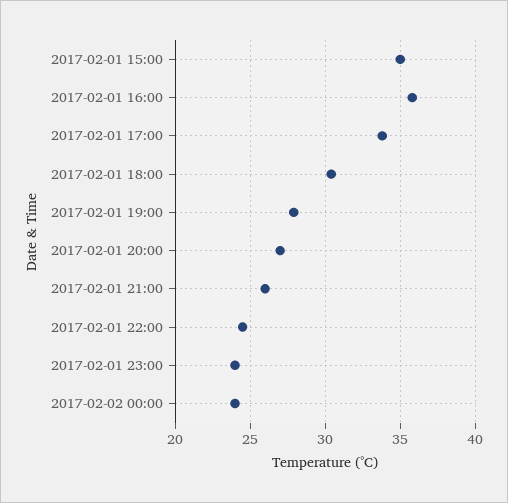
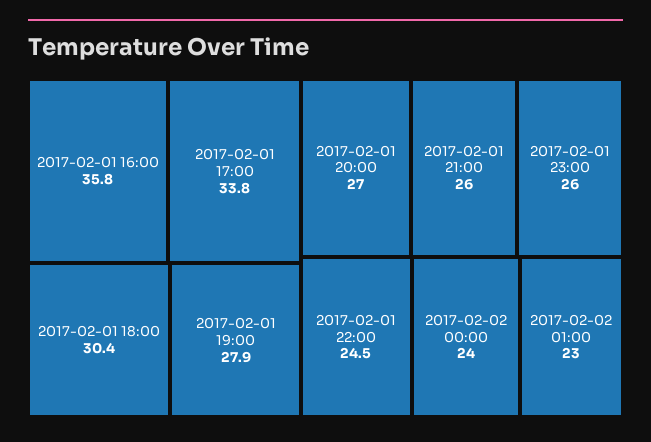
2017-02-01 15:00: 35 -> none
2017-02-01 23:00: 24 -> 26
2017-02-02 01:00: none -> 23

